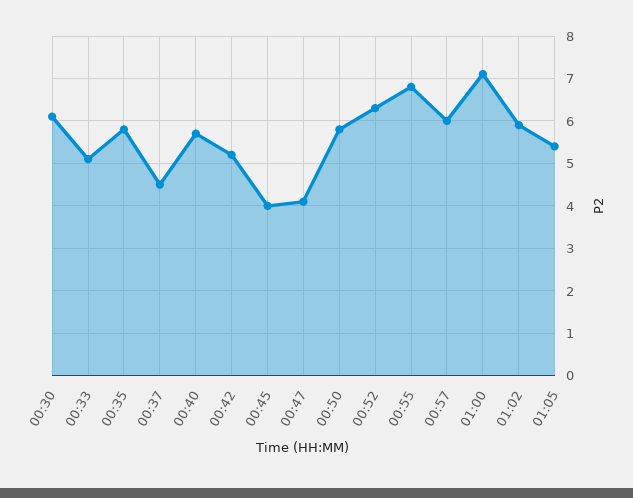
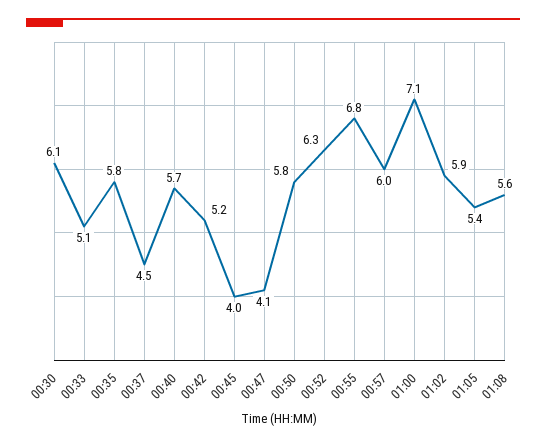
01:08: none -> 5.6

